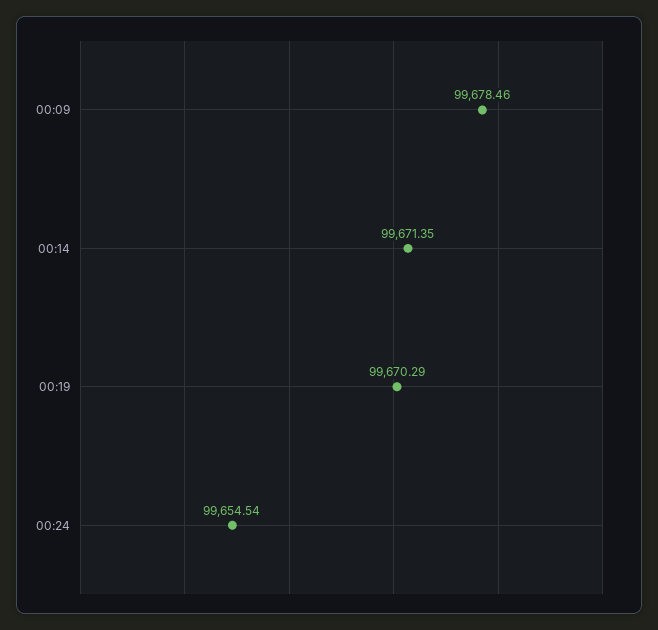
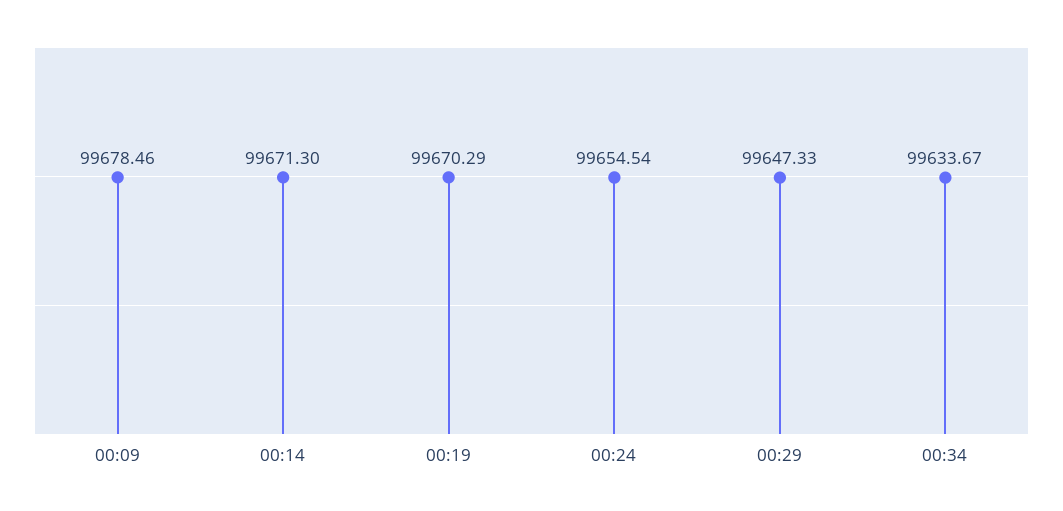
00:14: 99671.35 -> 99671.3
00:29: none -> 99647.33
00:34: none -> 99633.67

